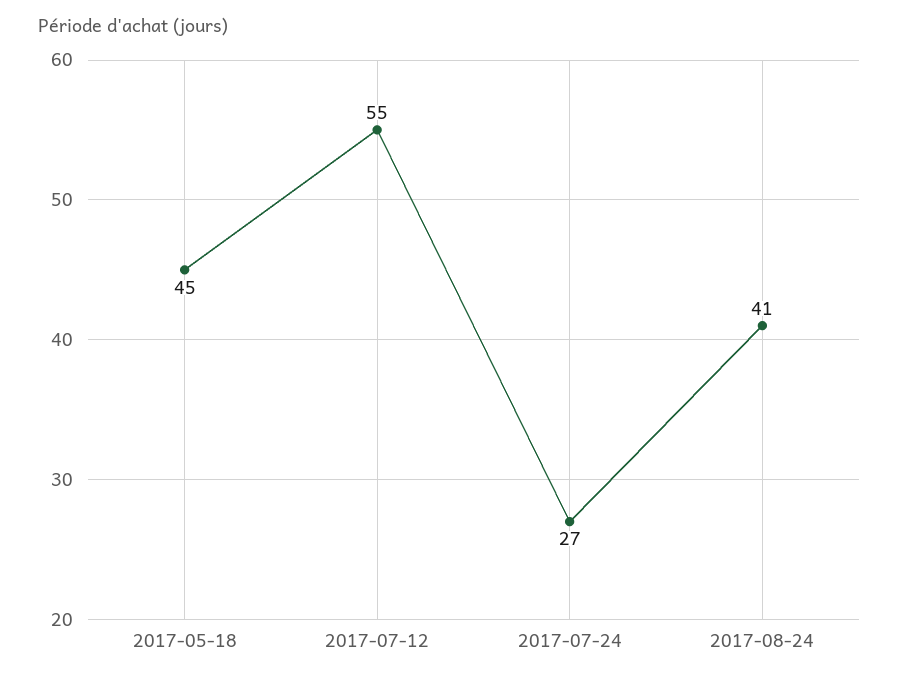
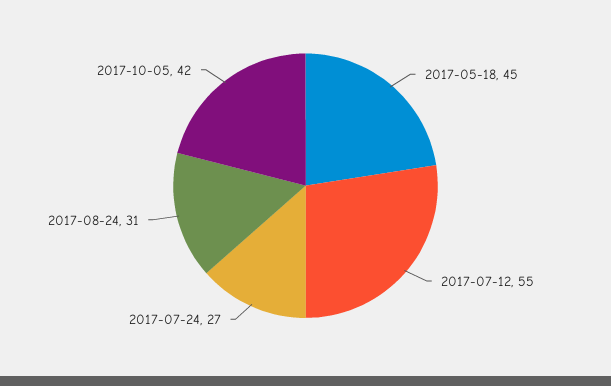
2017-08-24: 41 -> 31
2017-10-05: none -> 42

